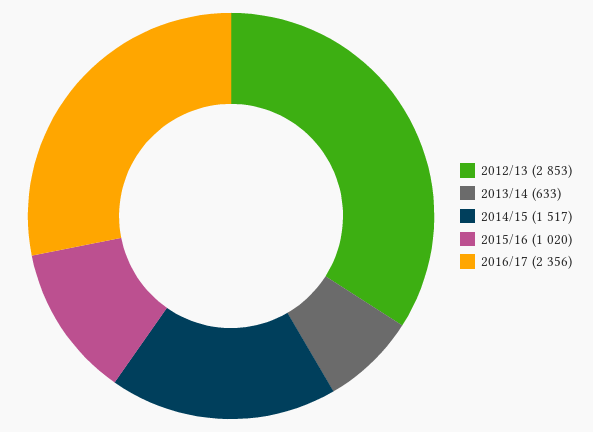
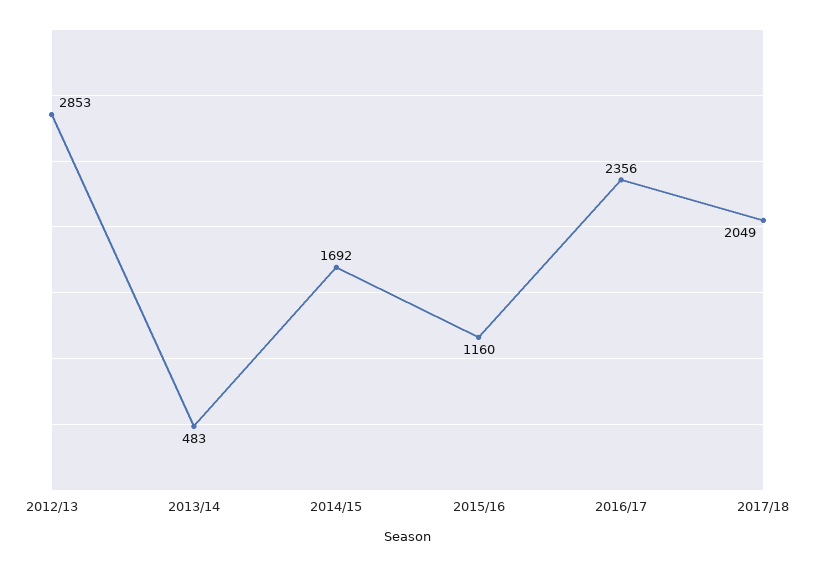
2013/14: 633 -> 483
2014/15: 1517 -> 1692
2015/16: 1020 -> 1160
2017/18: none -> 2049

